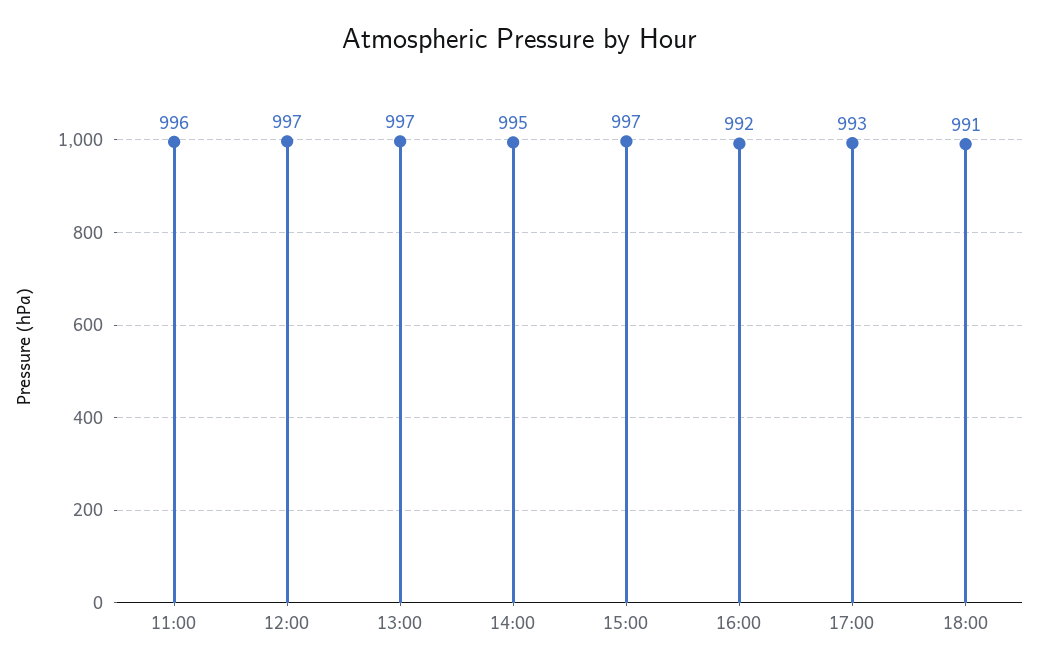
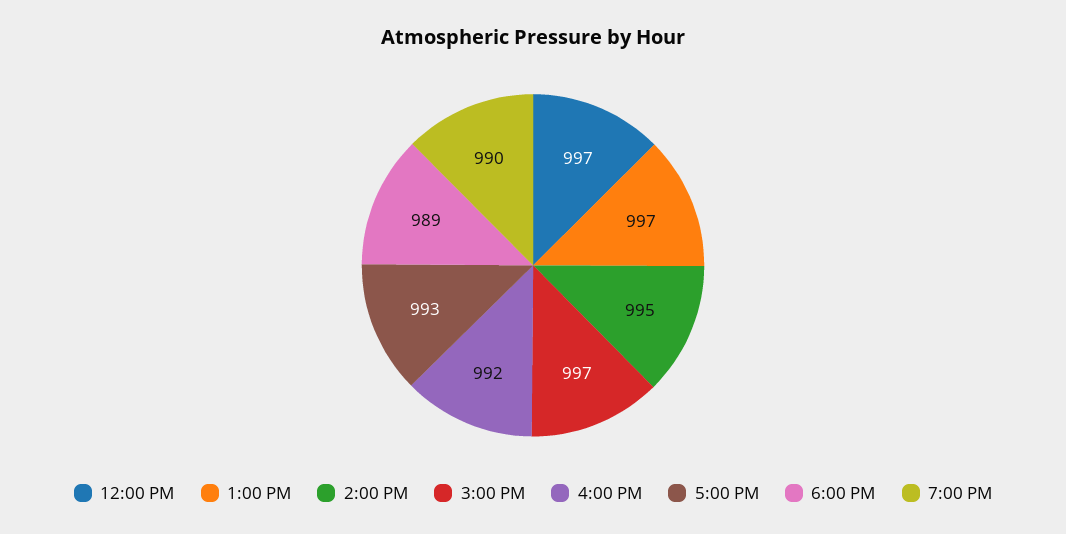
11:00: 996 -> none
18:00: 991 -> 989
7:00 PM: none -> 990

